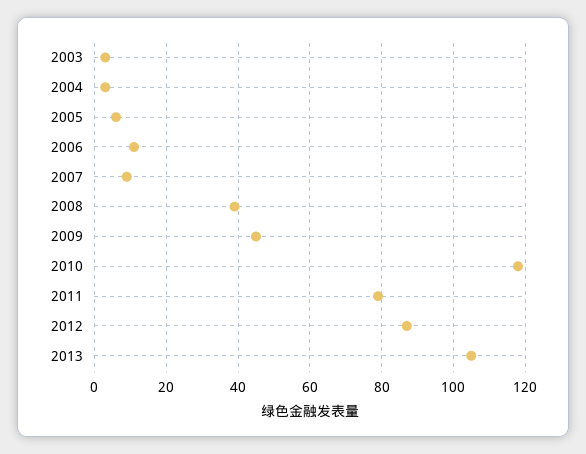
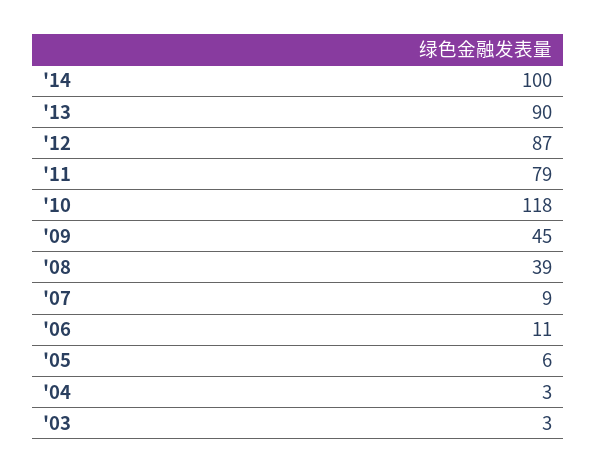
2013: 105 -> 90
'14: none -> 100

